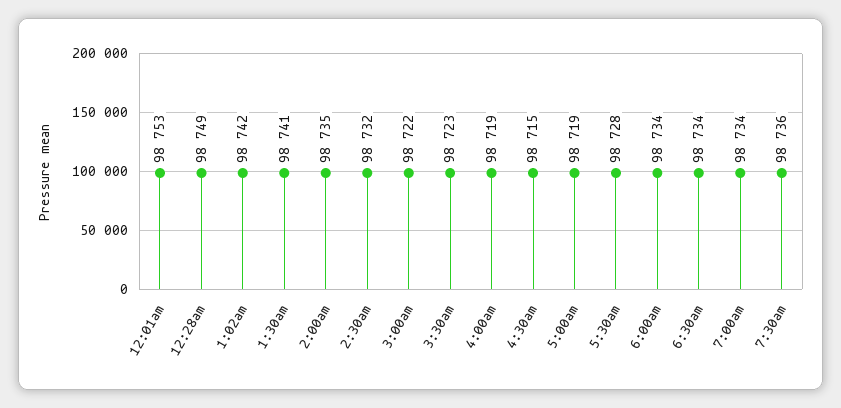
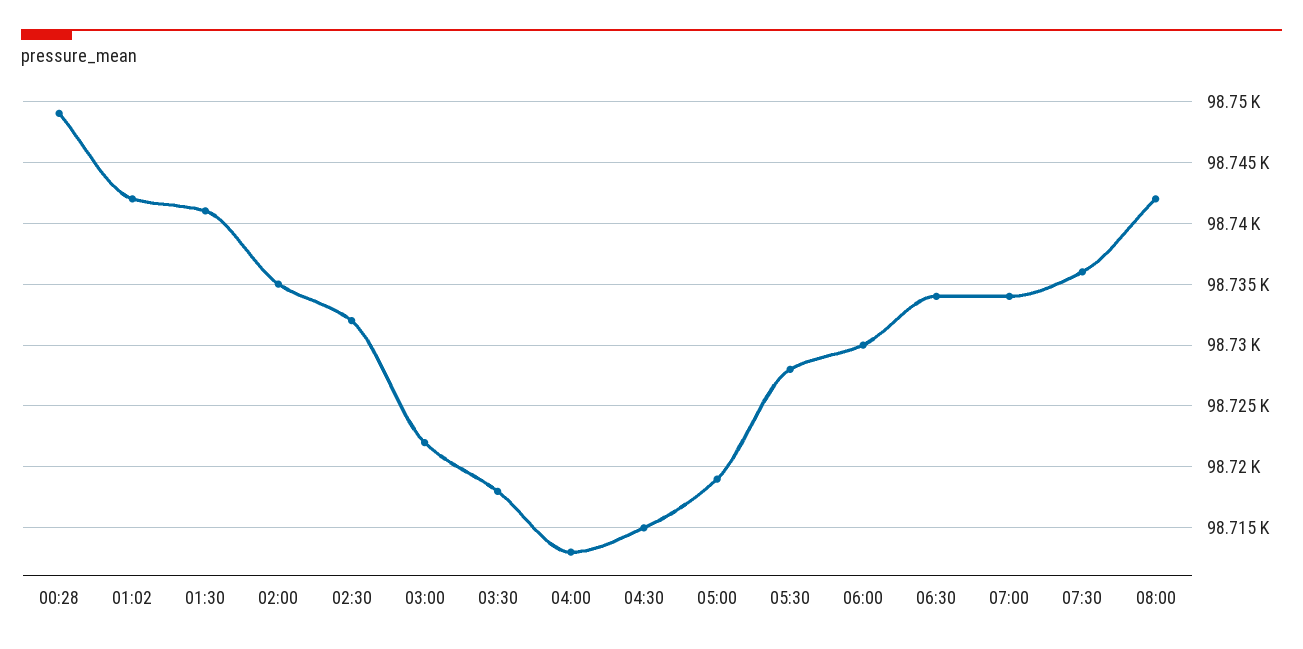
12:01am: 98753 -> none
3:30am: 98723 -> 98718
4:00am: 98719 -> 98713
6:00am: 98734 -> 98730
08:00: none -> 98742

